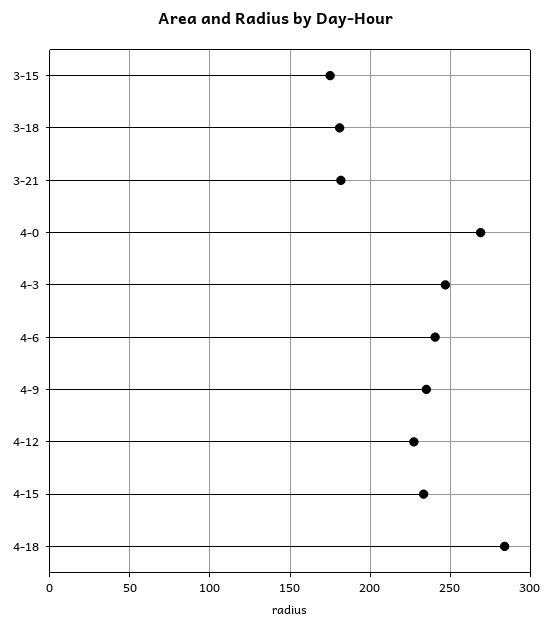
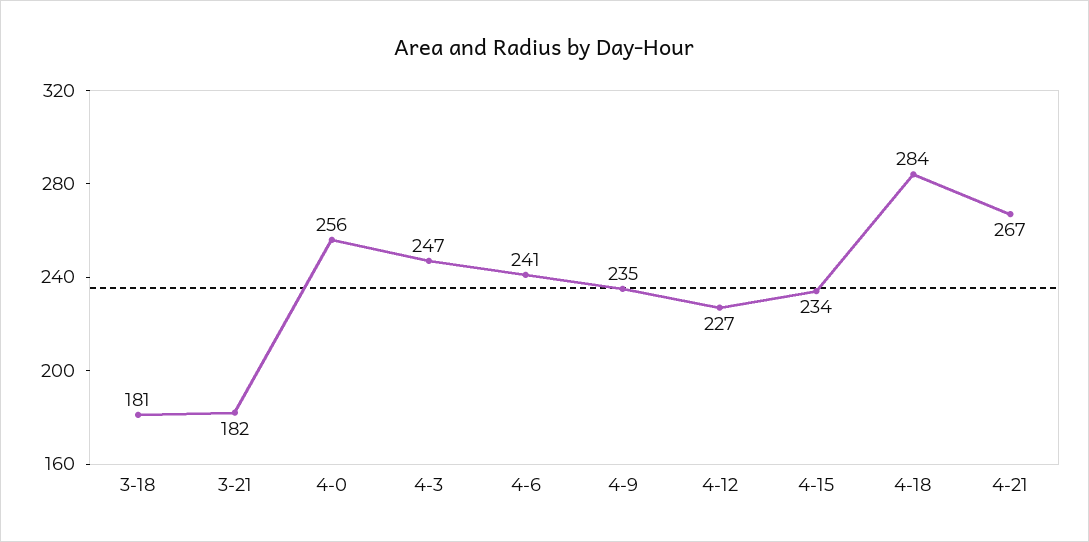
3-15: 175 -> none
4-0: 270 -> 256
4-21: none -> 267

